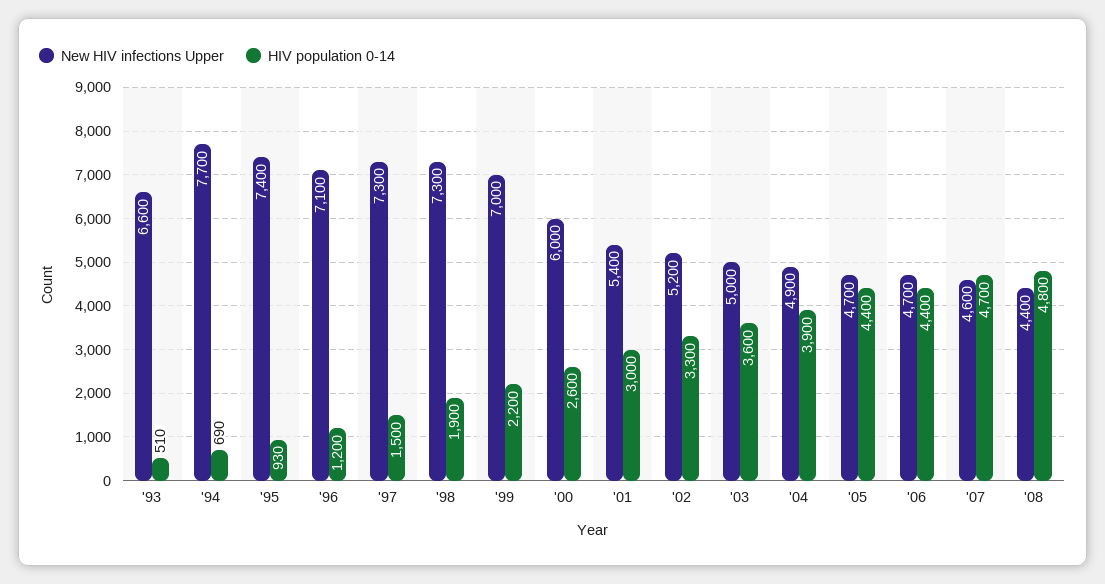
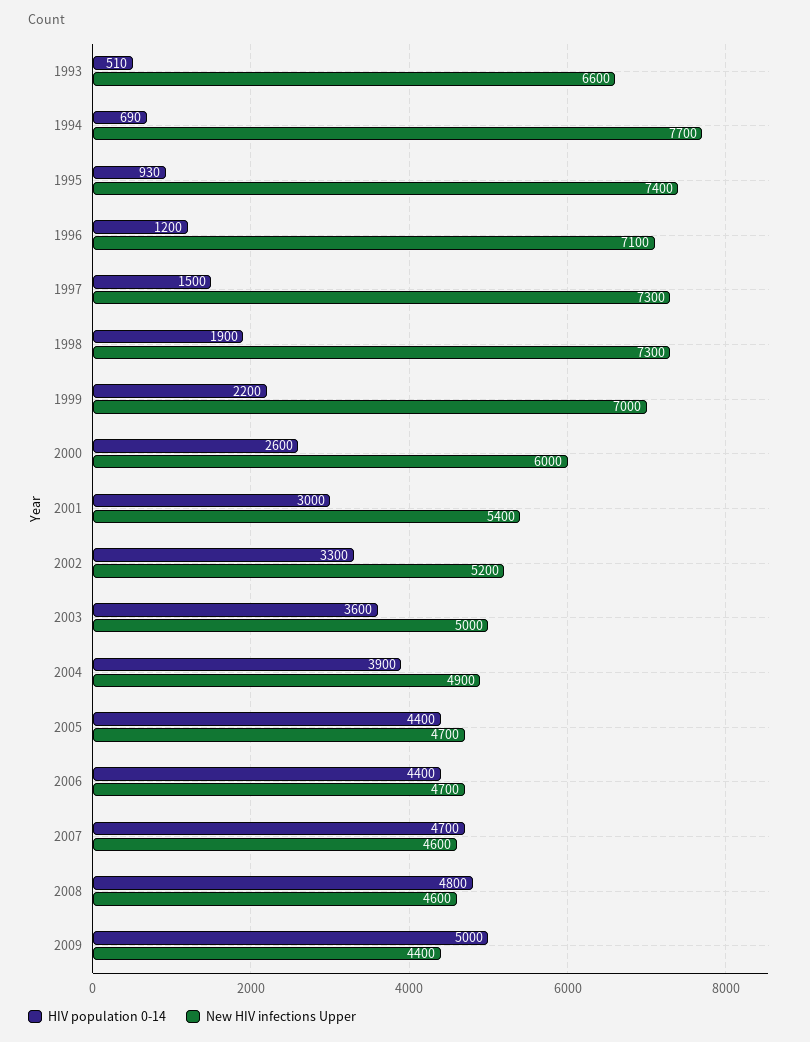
New HIV infections Upper, '08: 4400 -> 4600
HIV population 0-14, 2009: none -> 5000
New HIV infections Upper, 2009: none -> 4400

